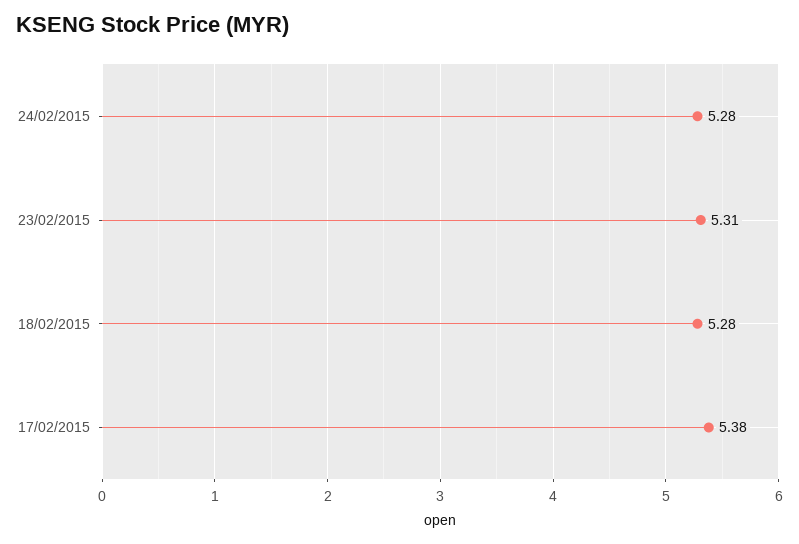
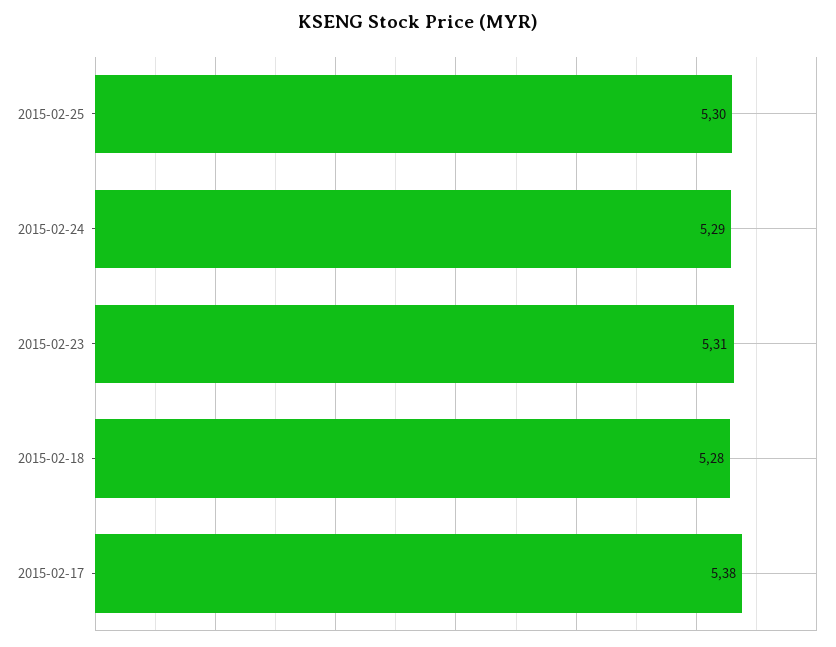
24/02/2015: 5.28 -> 5.29
2015-02-25: none -> 5.3

